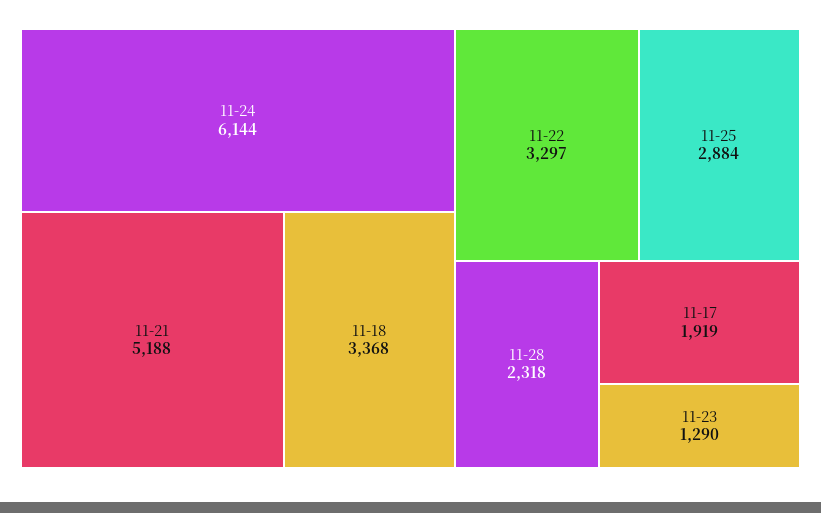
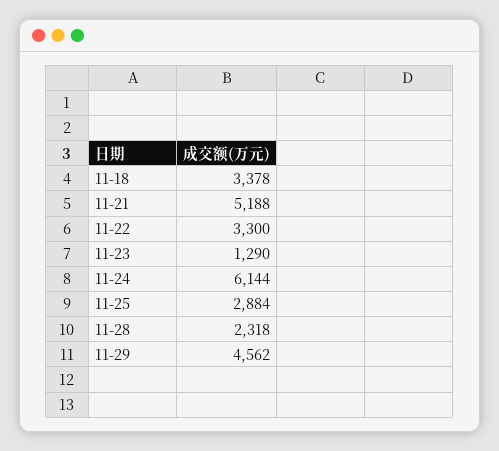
11-18: 3368 -> 3378
11-22: 3297 -> 3300
11-17: 1919 -> none
11-29: none -> 4562

